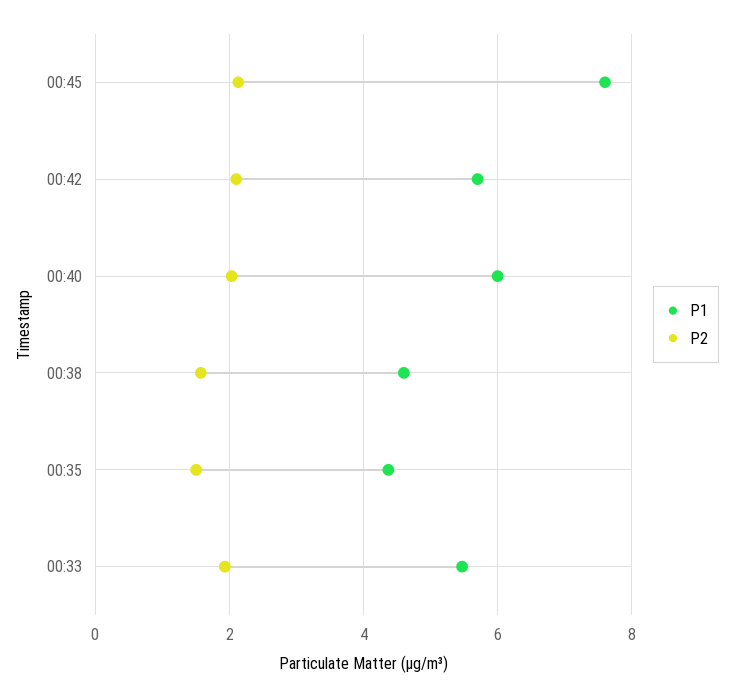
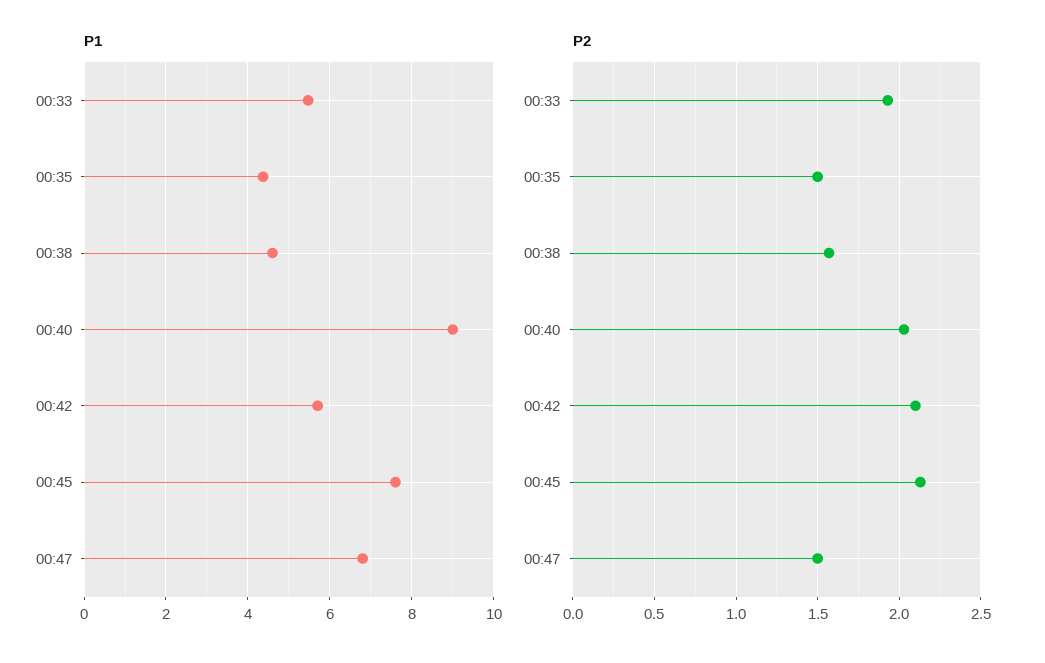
P1, 00:40: 6 -> 9
P1, 00:47: none -> 6.8
P2, 00:47: none -> 1.5

